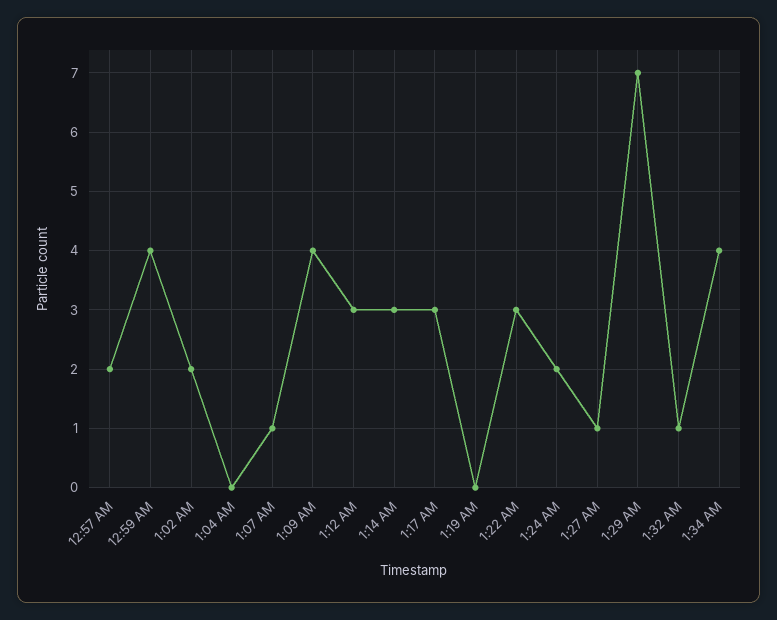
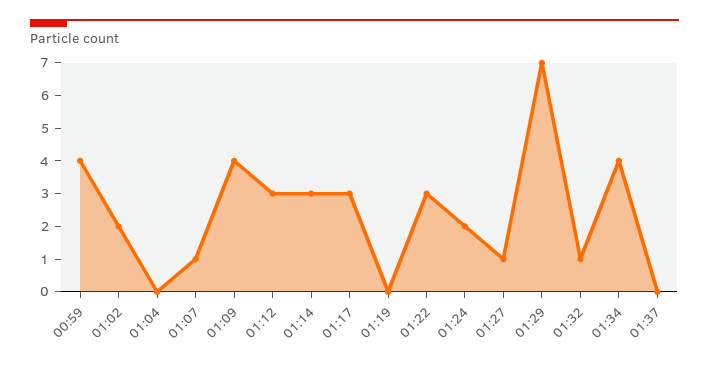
12:57 AM: 2 -> none
01:37: none -> 0

